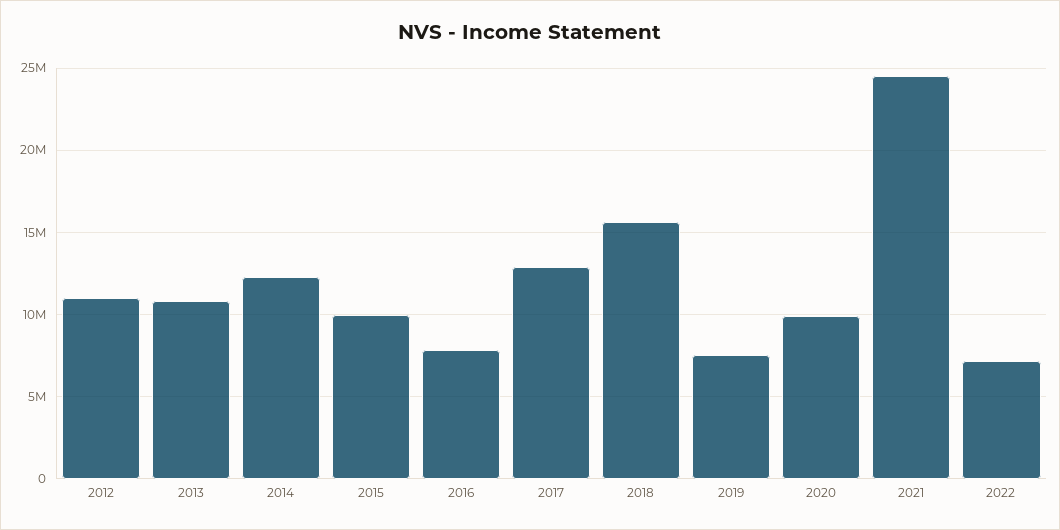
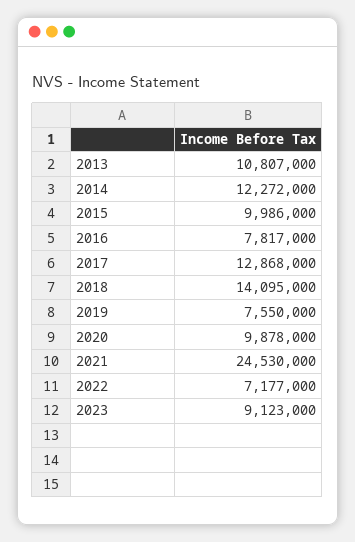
2012: 11000000 -> none
2018: 15500000 -> 14095000
2023: none -> 9123000

